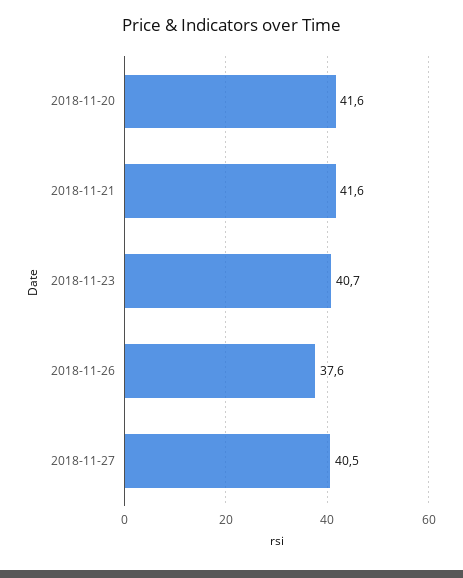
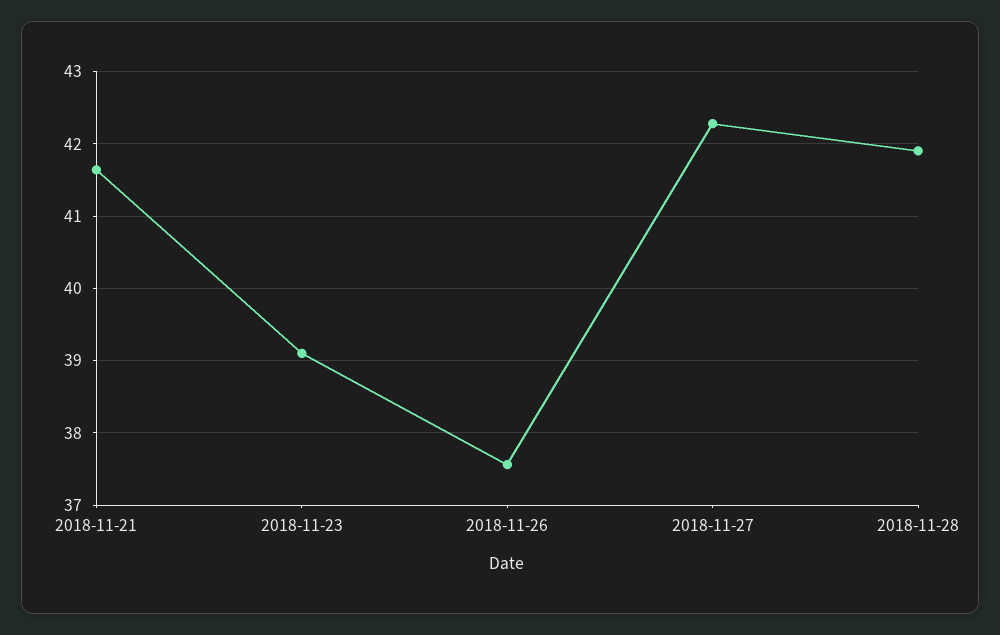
2018-11-20: 41.6 -> none
2018-11-23: 40.7 -> 39.1
2018-11-27: 40.5 -> 42.3
2018-11-28: none -> 41.9

